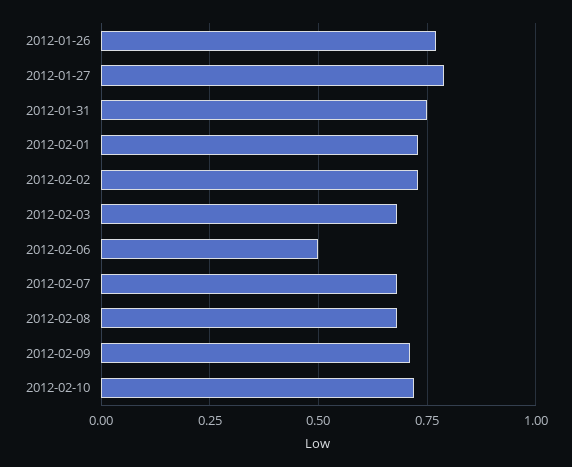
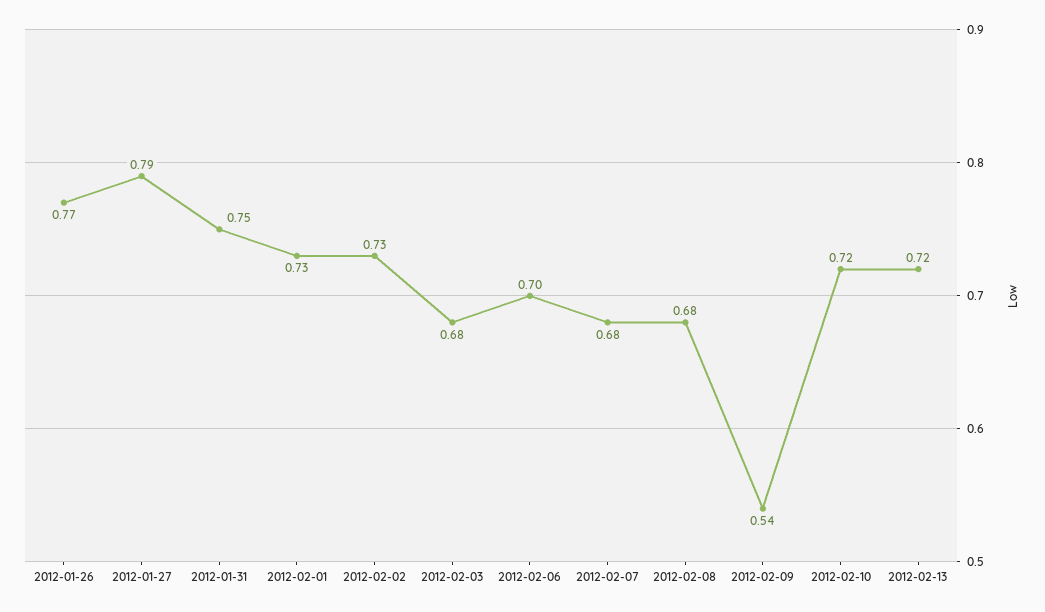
2012-02-06: 0.5 -> 0.7
2012-02-09: 0.7 -> 0.54
2012-02-13: none -> 0.72

